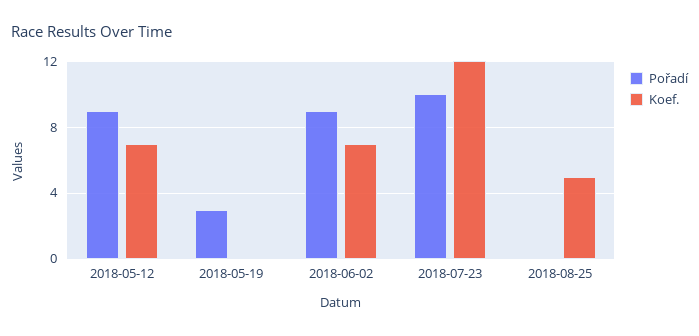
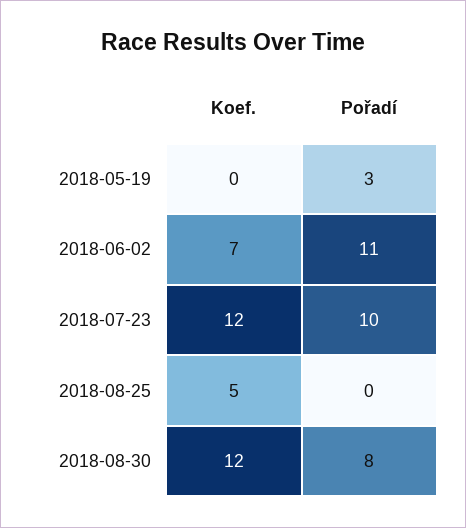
Pořadí, 2018-05-12: 9 -> none
Koef., 2018-05-12: 7 -> none
Pořadí, 2018-06-02: 9 -> 11
Koef., 2018-08-30: none -> 12
Pořadí, 2018-08-30: none -> 8

